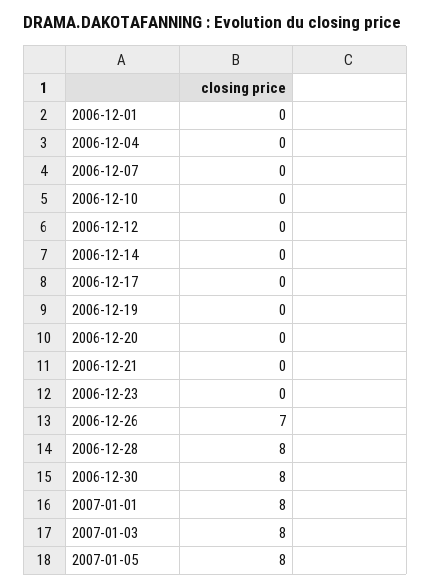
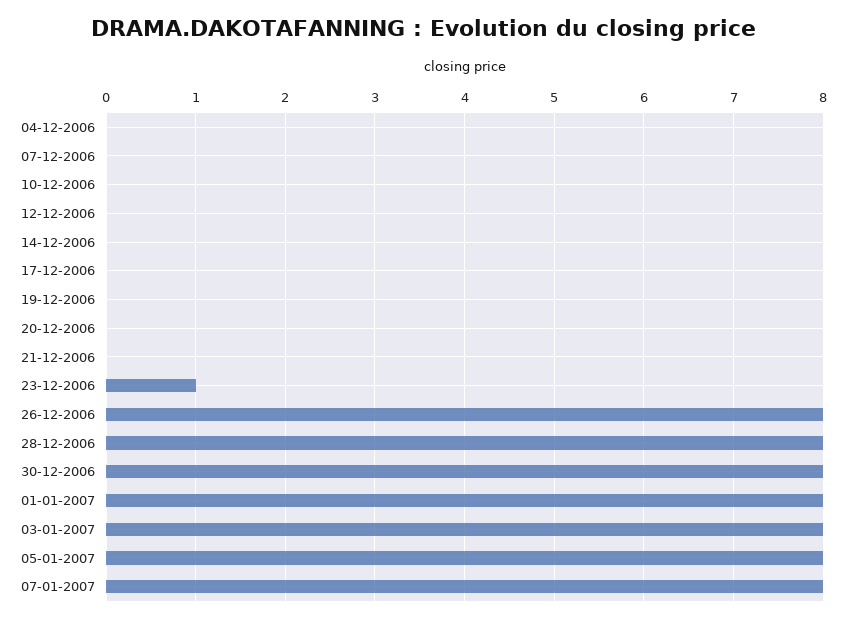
2006-12-01: 0 -> none
2006-12-23: 0 -> 1
2006-12-26: 7 -> 8
07-01-2007: none -> 8

